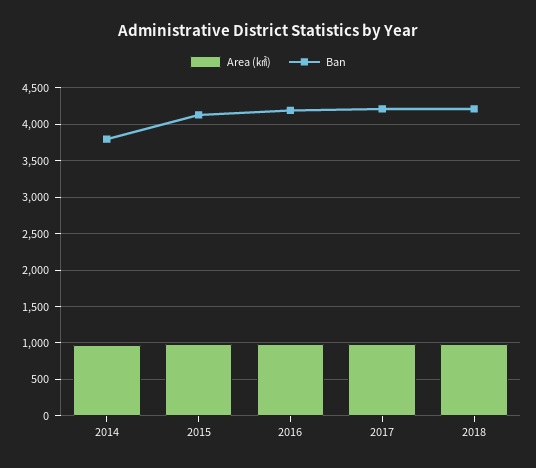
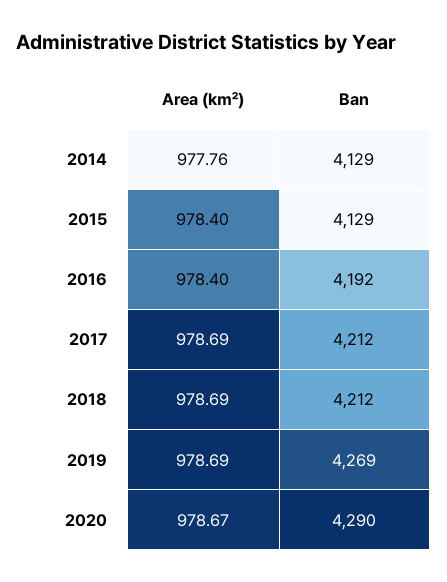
Ban, 2014: 3800 -> 4129
Area (㎢), 2019: none -> 978.69
Ban, 2019: none -> 4269
Area (㎢), 2020: none -> 978.67
Ban, 2020: none -> 4290

